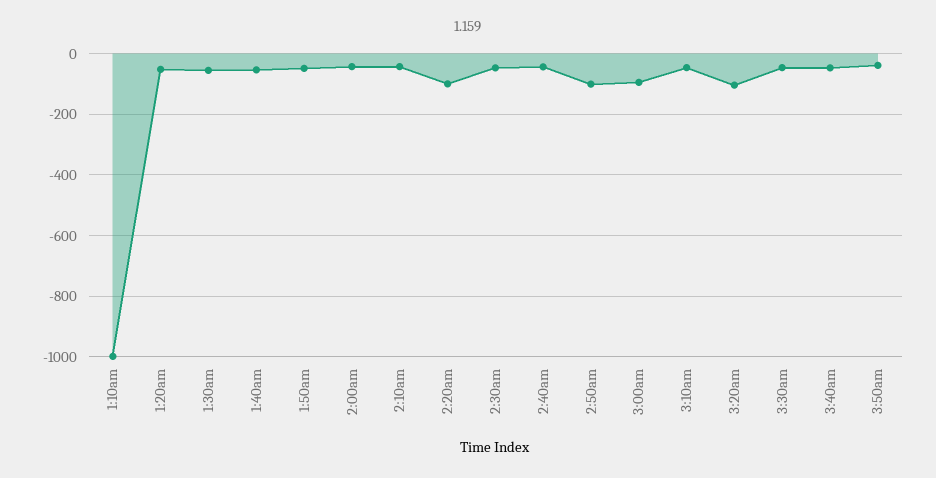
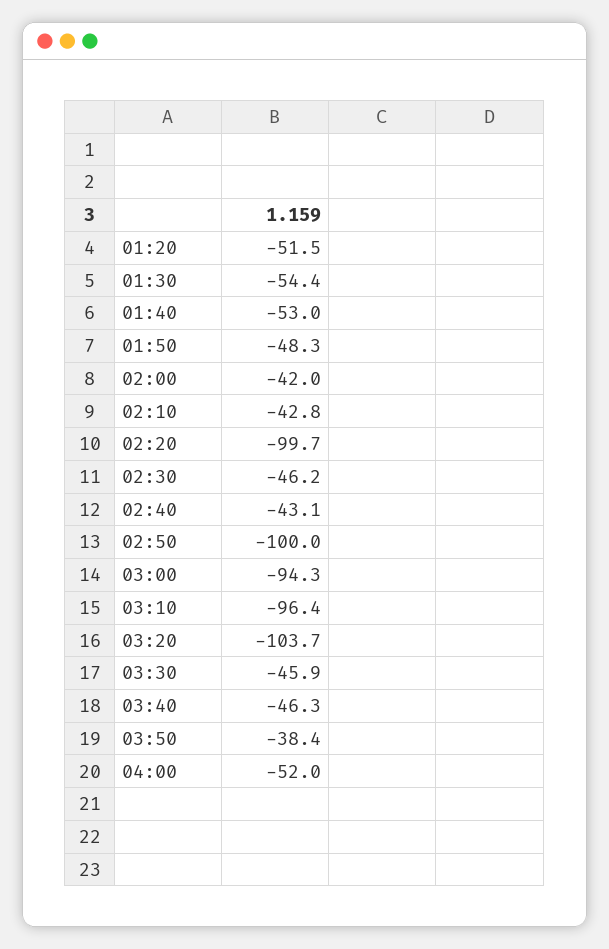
1:10am: -1000 -> none
3:10am: -40 -> -96.4
04:00: none -> -52

